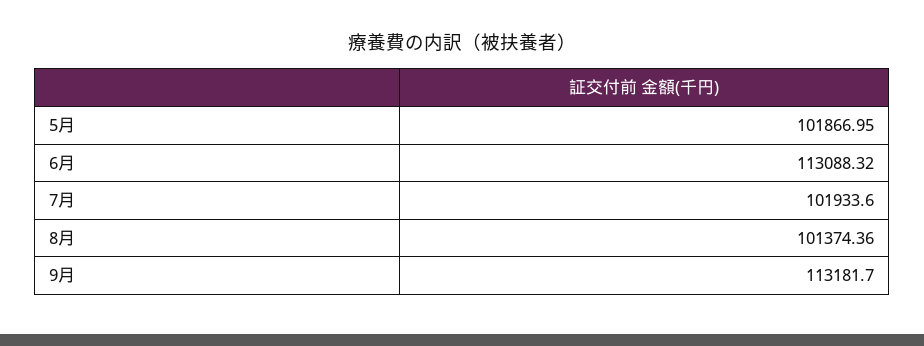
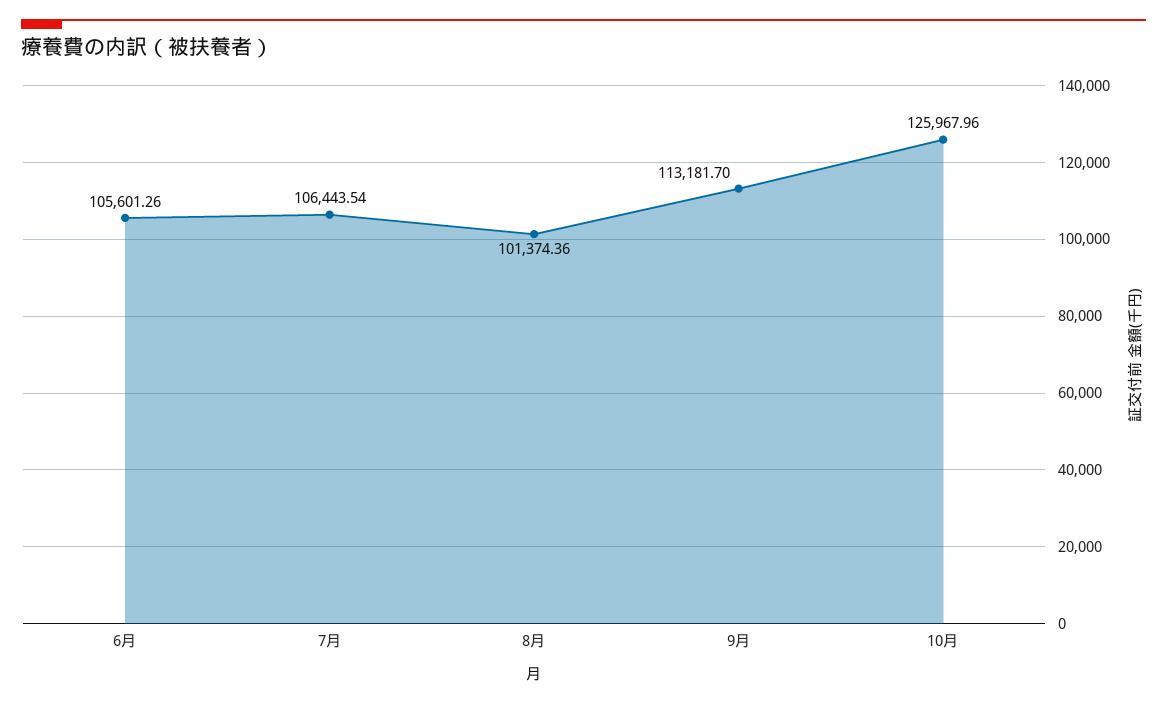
5月: 101866.95 -> none
6月: 113088.32 -> 105601.26
7月: 101933.6 -> 106443.54
10月: none -> 125967.96

